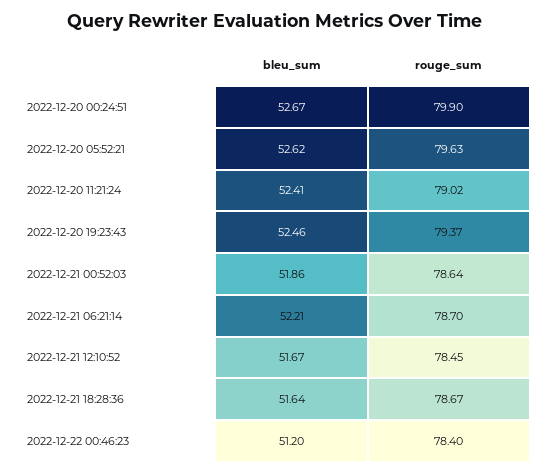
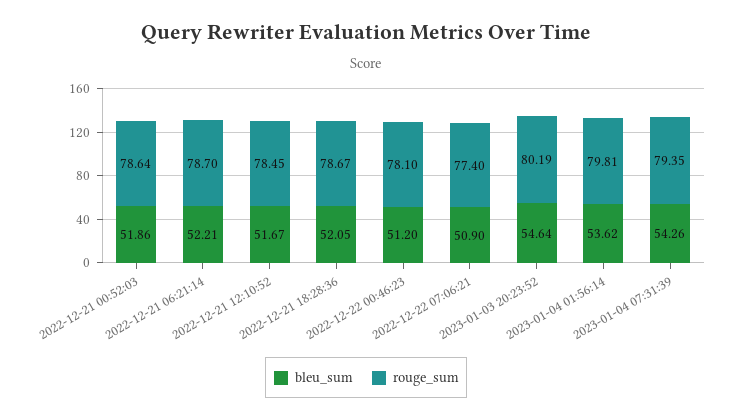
bleu_sum, 2022-12-20 00:24:51: 52.67 -> none
rouge_sum, 2022-12-20 00:24:51: 79.9 -> none
bleu_sum, 2022-12-20 05:52:21: 52.62 -> none
rouge_sum, 2022-12-20 05:52:21: 79.63 -> none
bleu_sum, 2022-12-20 11:21:24: 52.41 -> none
rouge_sum, 2022-12-20 11:21:24: 79.02 -> none
bleu_sum, 2022-12-20 19:23:43: 52.46 -> none
rouge_sum, 2022-12-20 19:23:43: 79.37 -> none
bleu_sum, 2022-12-21 18:28:36: 51.64 -> 52.05
rouge_sum, 2022-12-22 00:46:23: 78.4 -> 78.1
bleu_sum, 2022-12-22 07:06:21: none -> 50.9
rouge_sum, 2022-12-22 07:06:21: none -> 77.4
bleu_sum, 2023-01-03 20:23:52: none -> 54.64
rouge_sum, 2023-01-03 20:23:52: none -> 80.19
bleu_sum, 2023-01-04 01:56:14: none -> 53.62
rouge_sum, 2023-01-04 01:56:14: none -> 79.81
bleu_sum, 2023-01-04 07:31:39: none -> 54.26
rouge_sum, 2023-01-04 07:31:39: none -> 79.35

